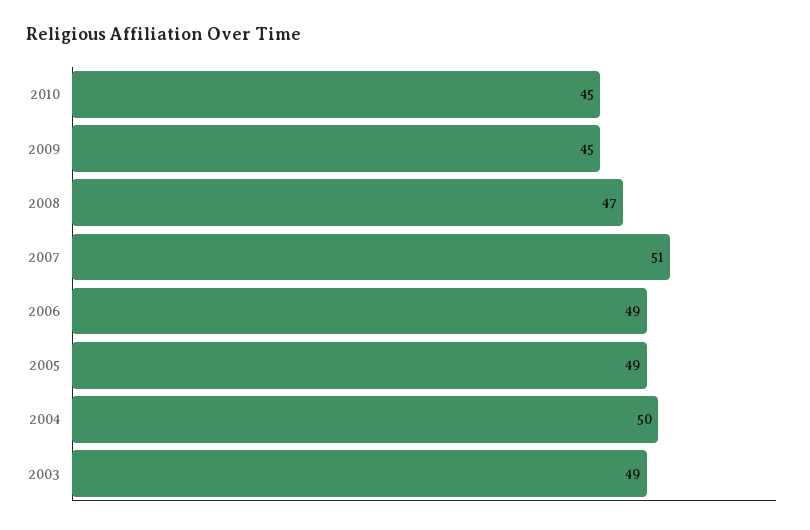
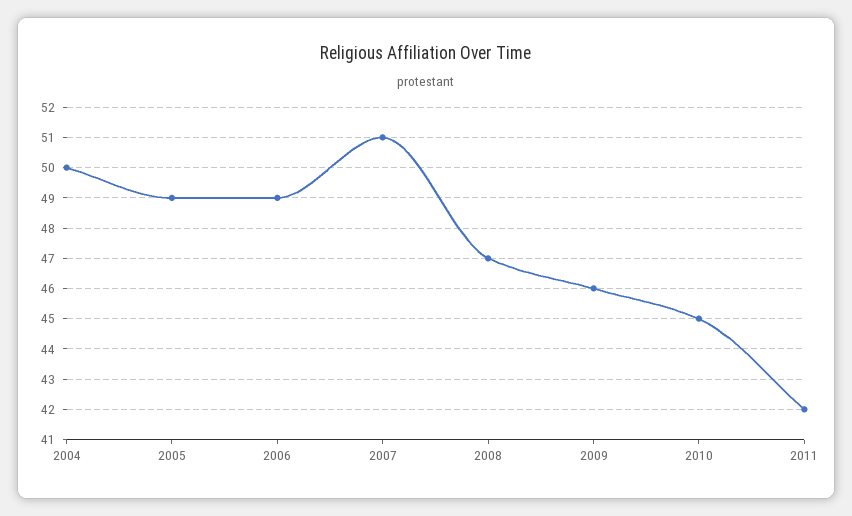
2009: 45 -> 46
2003: 49 -> none
2011: none -> 42

